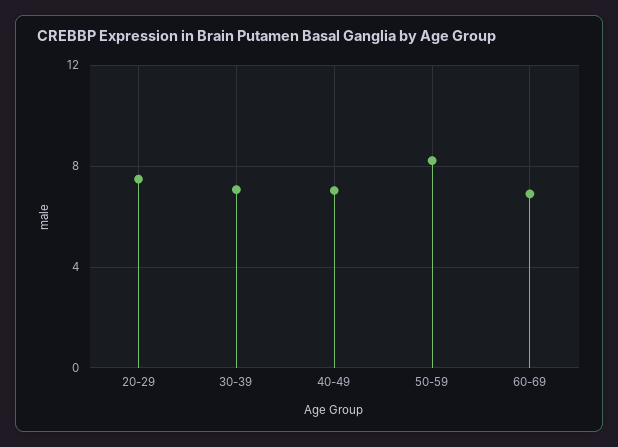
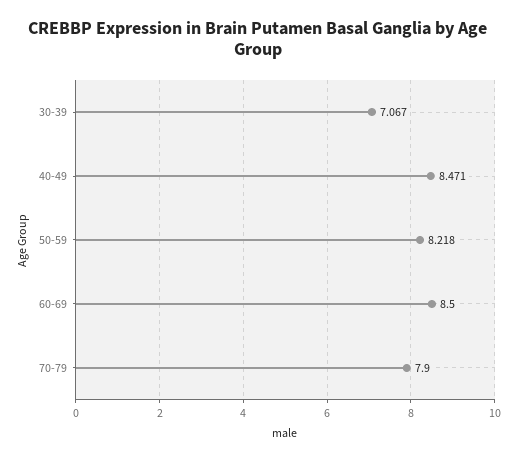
20-29: 7.5 -> none
40-49: 7 -> 8.471
60-69: 7 -> 8.5
70-79: none -> 7.9

